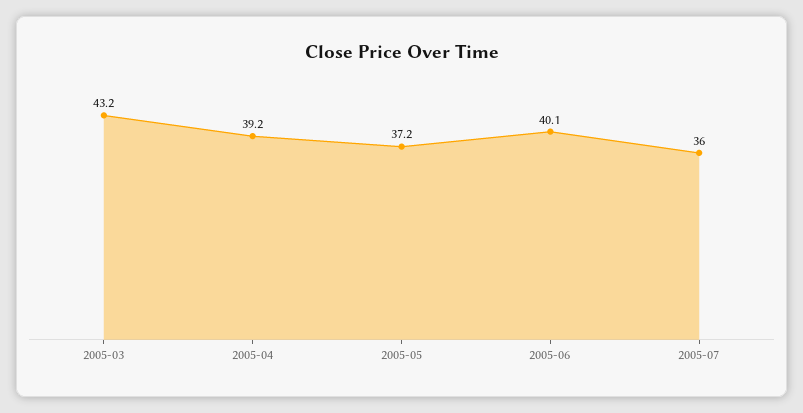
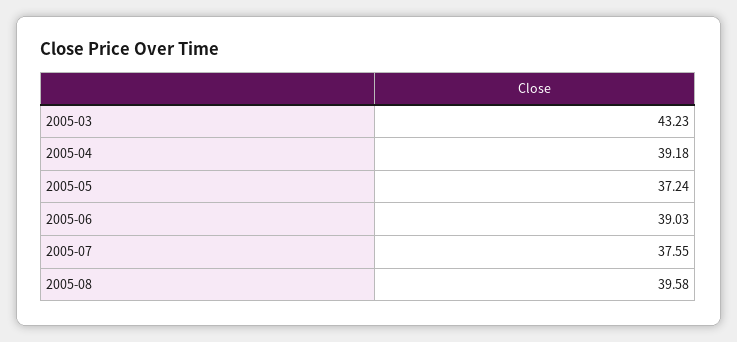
2005-06: 40.1 -> 39.03
2005-07: 36 -> 37.55
2005-08: none -> 39.58

